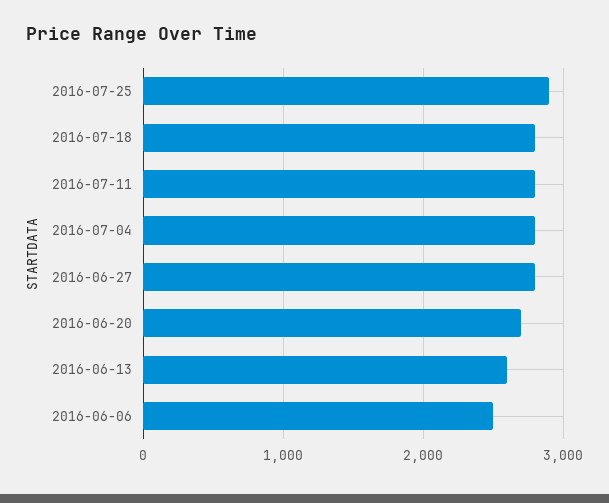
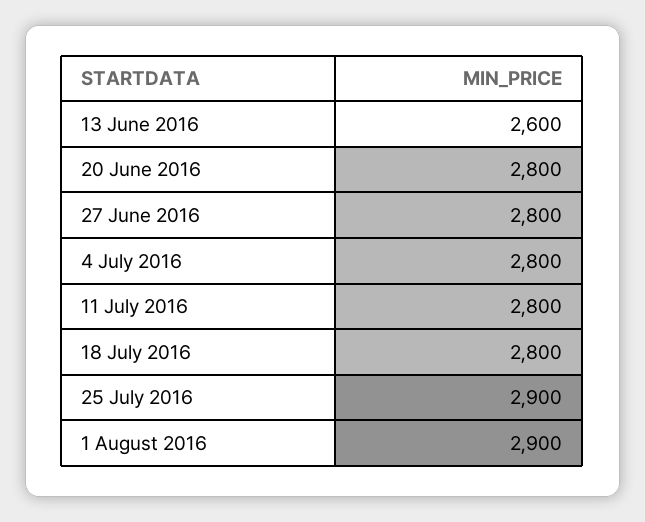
2016-06-20: 2700 -> 2800
2016-06-06: 2500 -> none
1 August 2016: none -> 2900

